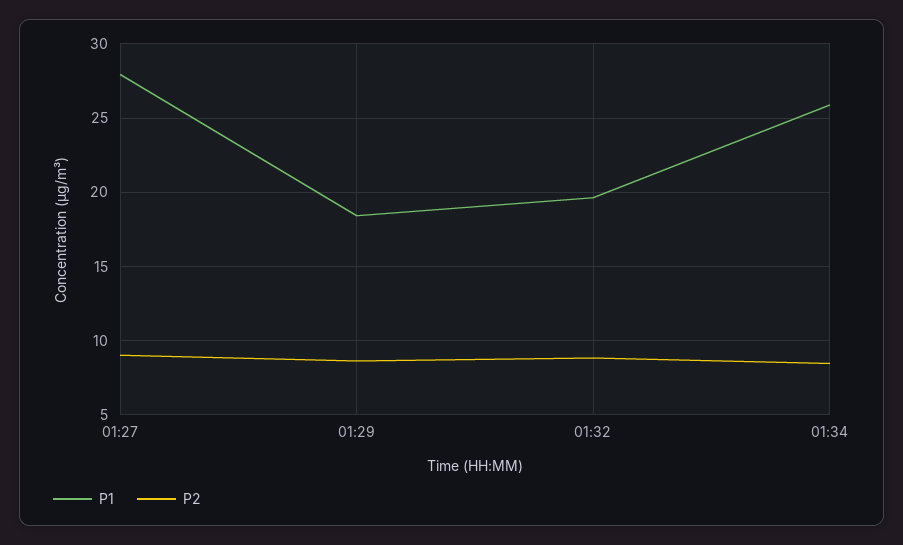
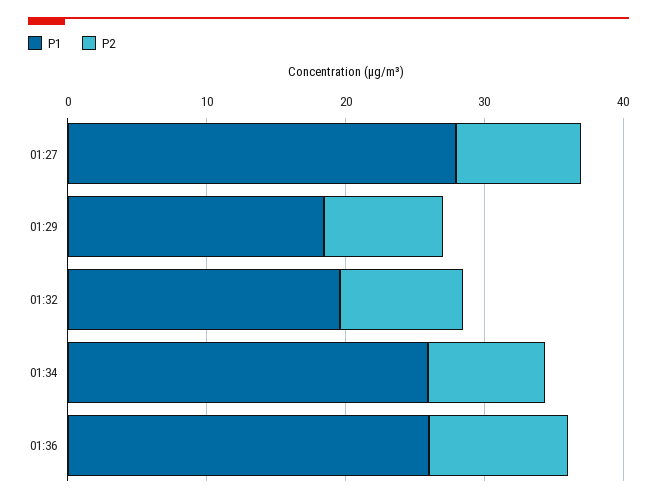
P1, 01:36: none -> 26
P2, 01:36: none -> 10

